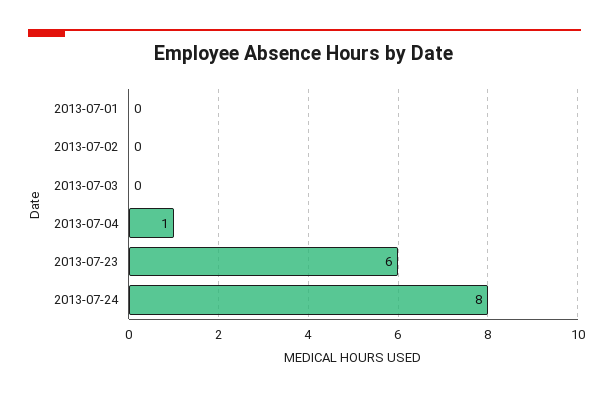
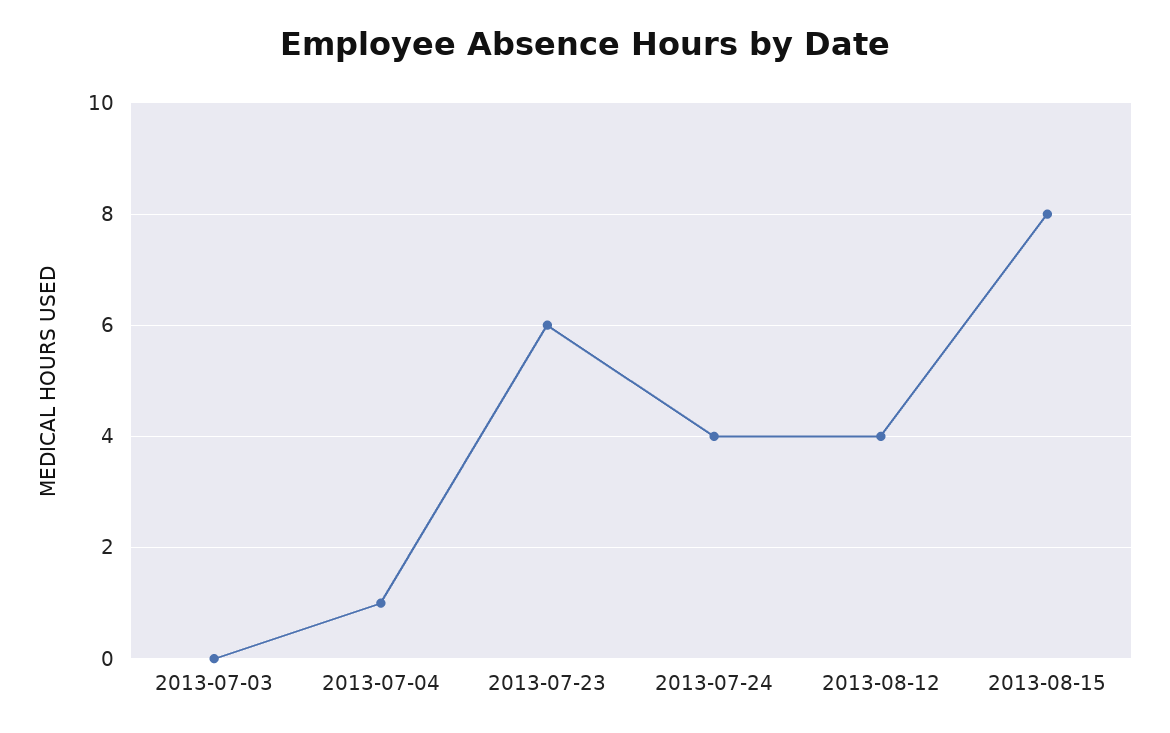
2013-07-01: 0 -> none
2013-07-02: 0 -> none
2013-07-24: 8 -> 4
2013-08-12: none -> 4
2013-08-15: none -> 8

